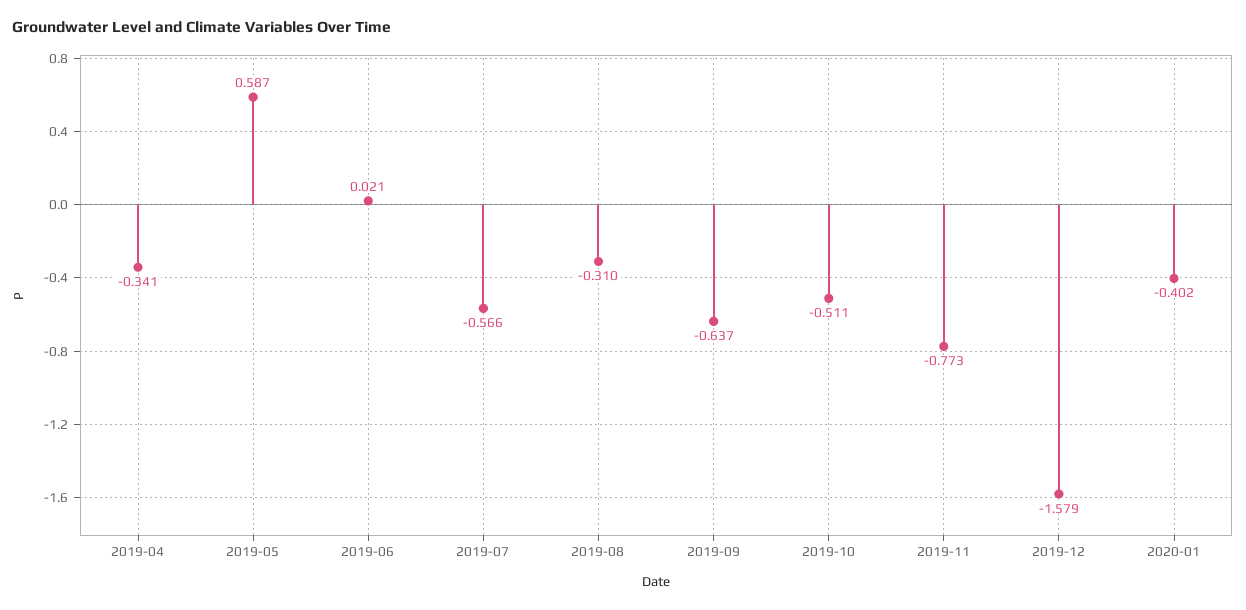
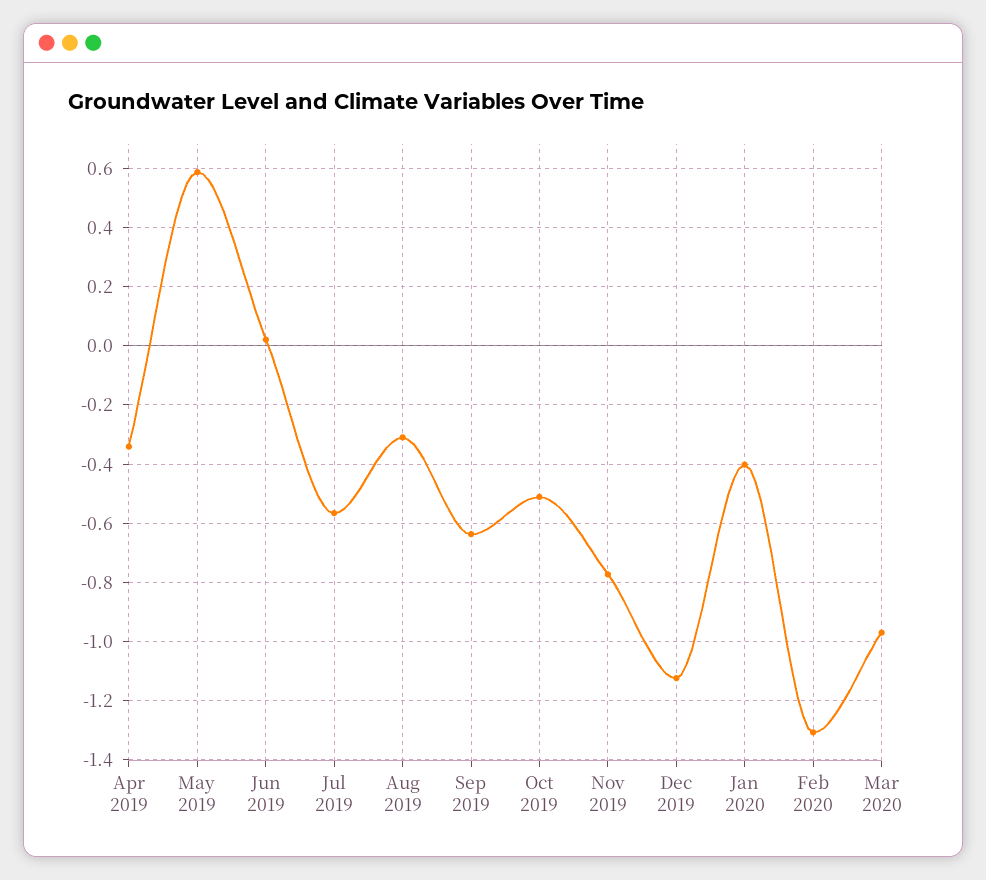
2019-12: -1.579 -> -1.125
Feb 2020: none -> -1.3
Mar 2020: none -> -0.975

